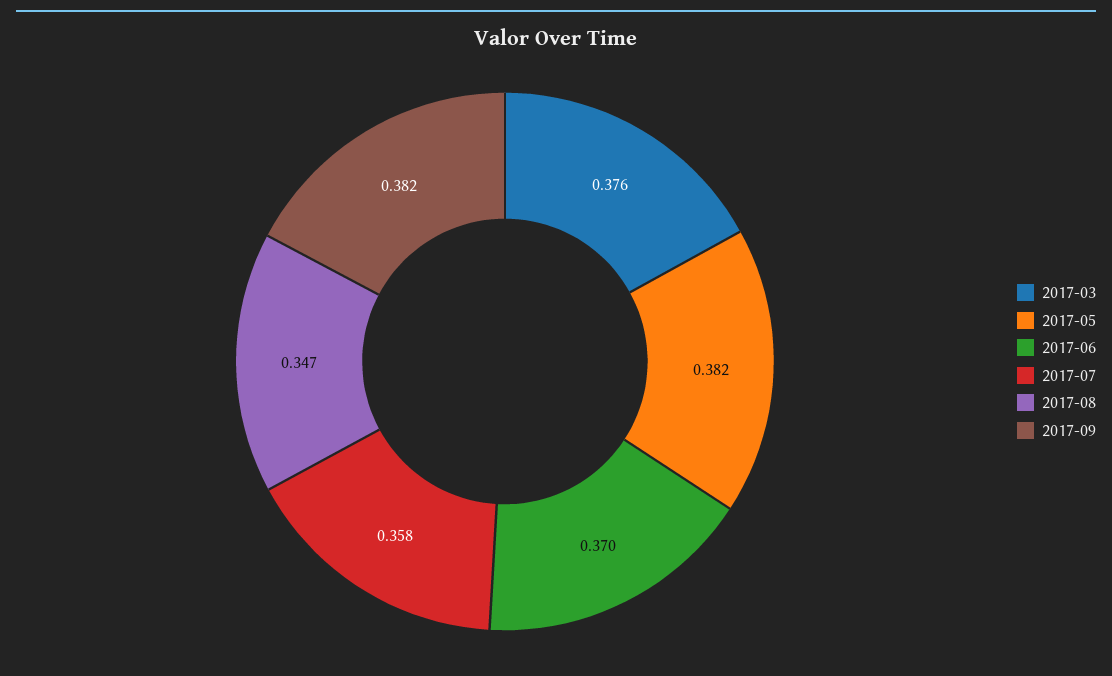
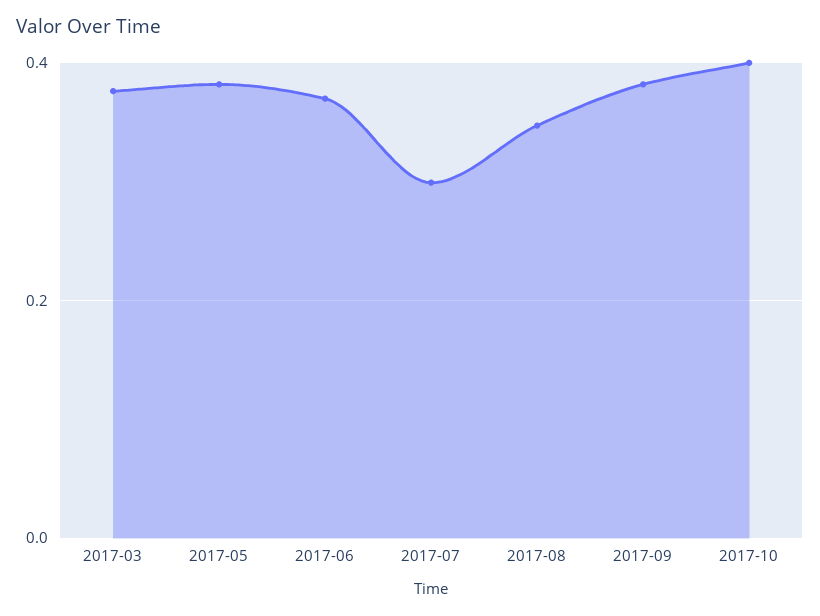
2017-07: 0.358 -> 0.3
2017-10: none -> 0.4

